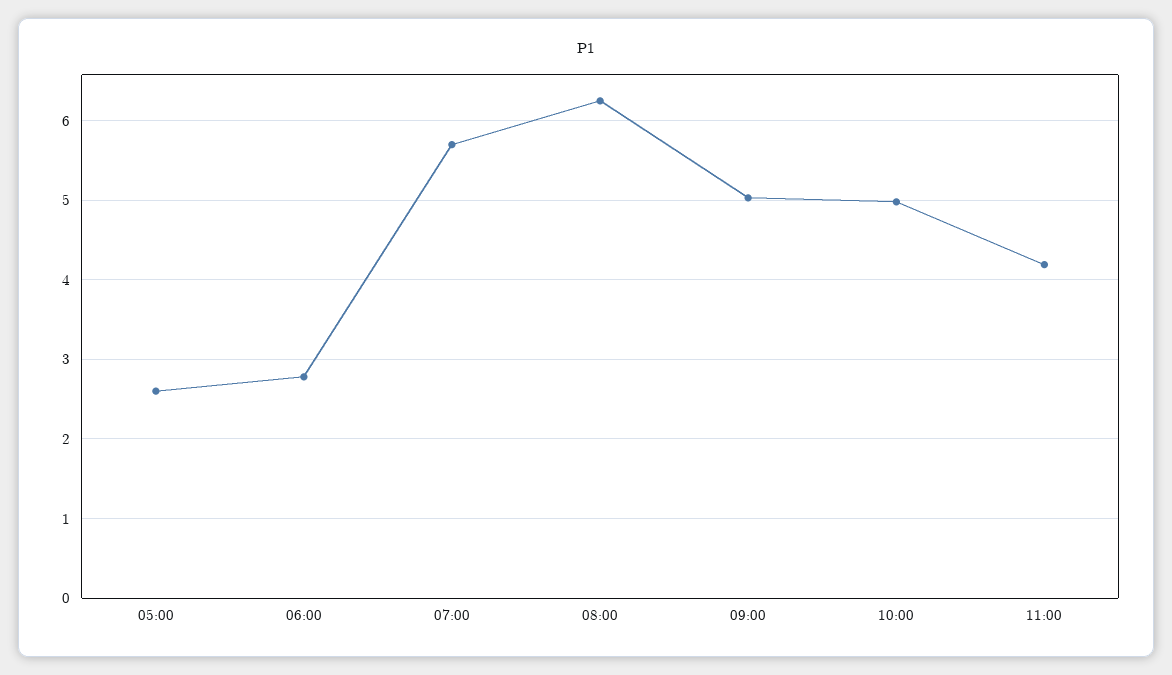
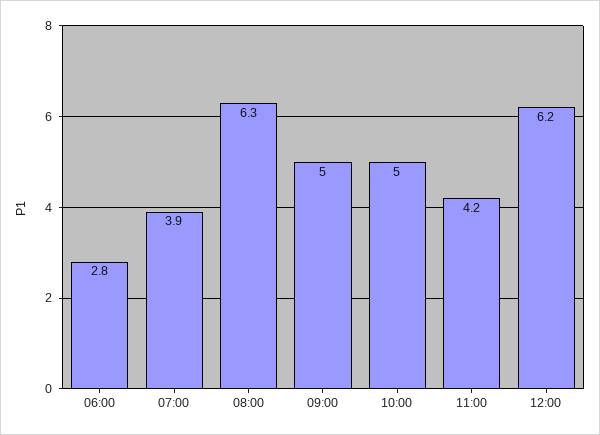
05:00: 2.6 -> none
07:00: 5.7 -> 3.9
12:00: none -> 6.2

